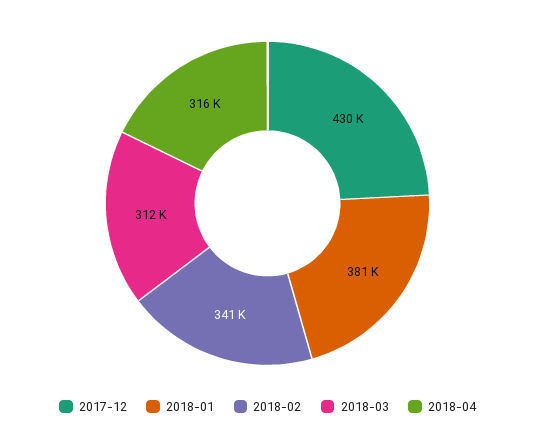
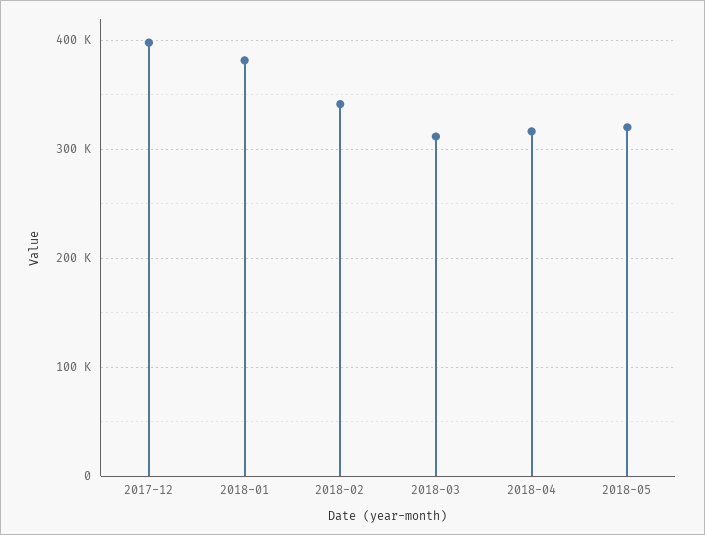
2017-12: 430000 -> 400000
2018-05: none -> 320000

